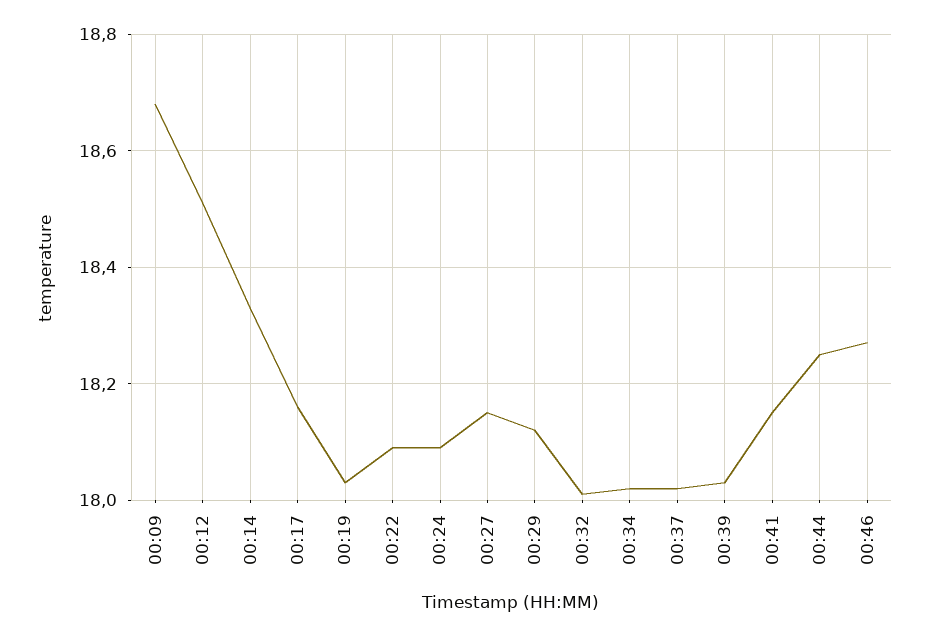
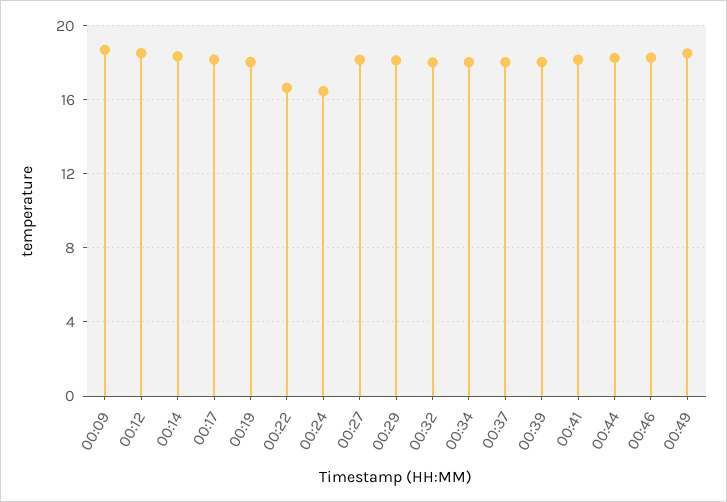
00:22: 18.1 -> 16.5
00:24: 18.1 -> 16.5
00:49: none -> 18.5

